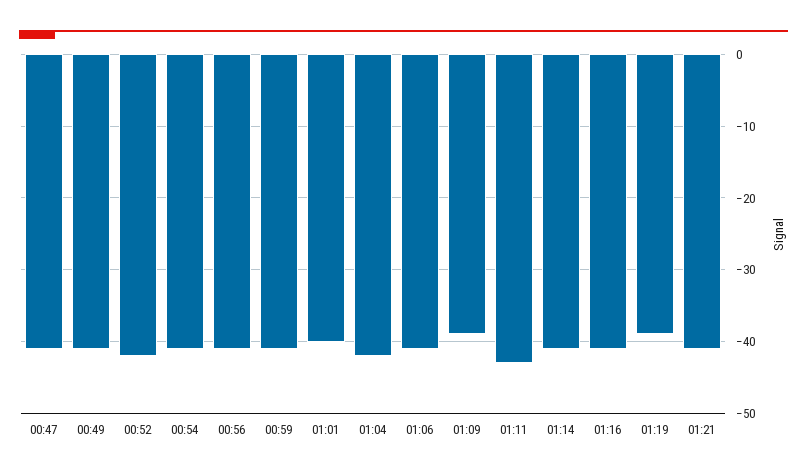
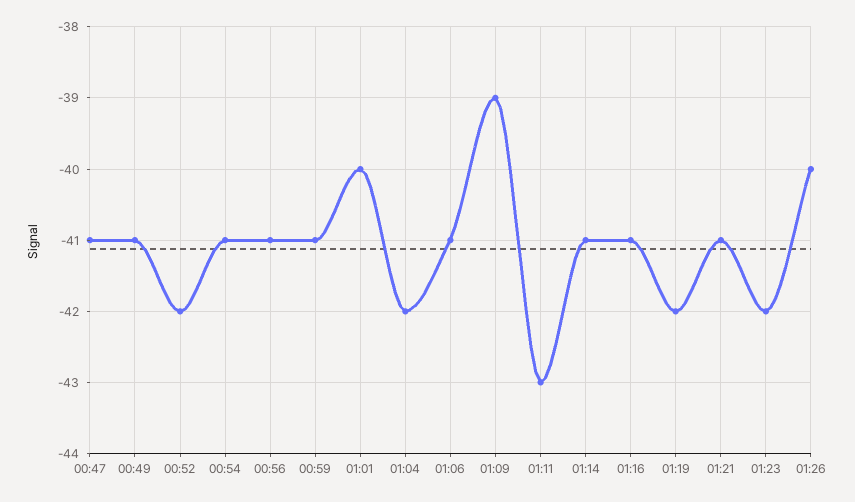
01:19: -39 -> -42
01:23: none -> -42
01:26: none -> -40

